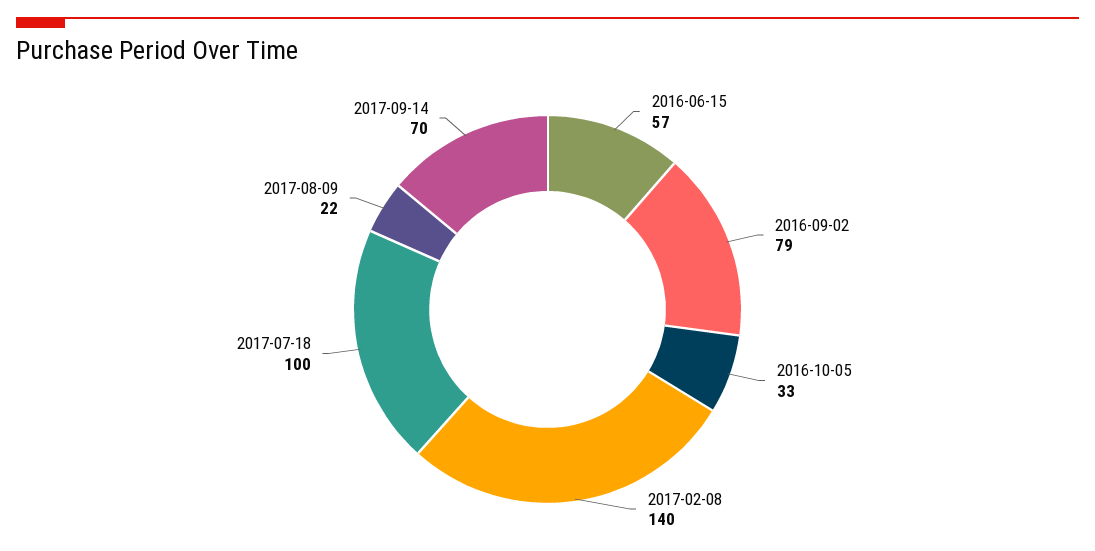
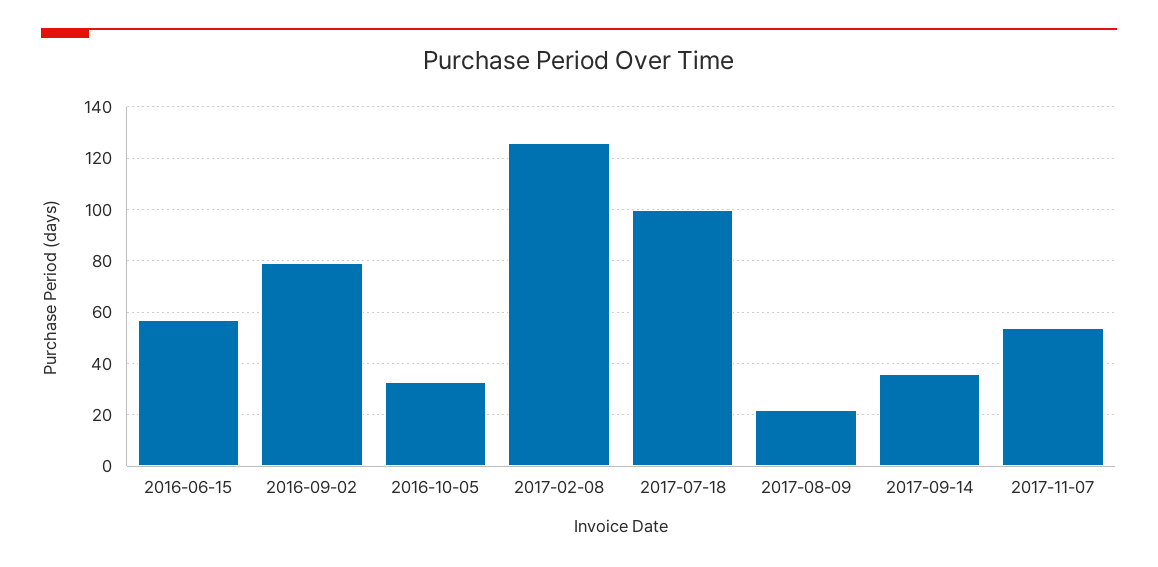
2017-02-08: 140 -> 125
2017-09-14: 70 -> 35
2017-11-07: none -> 55

